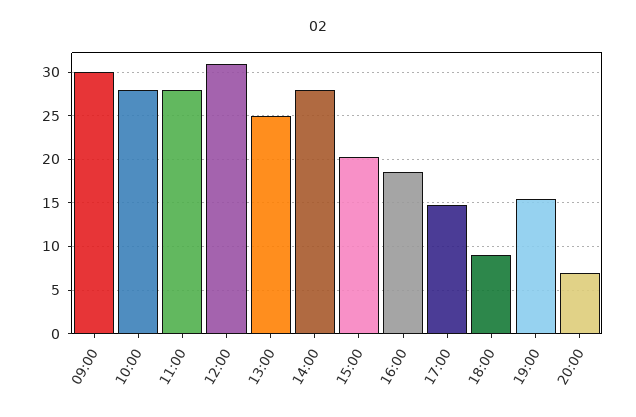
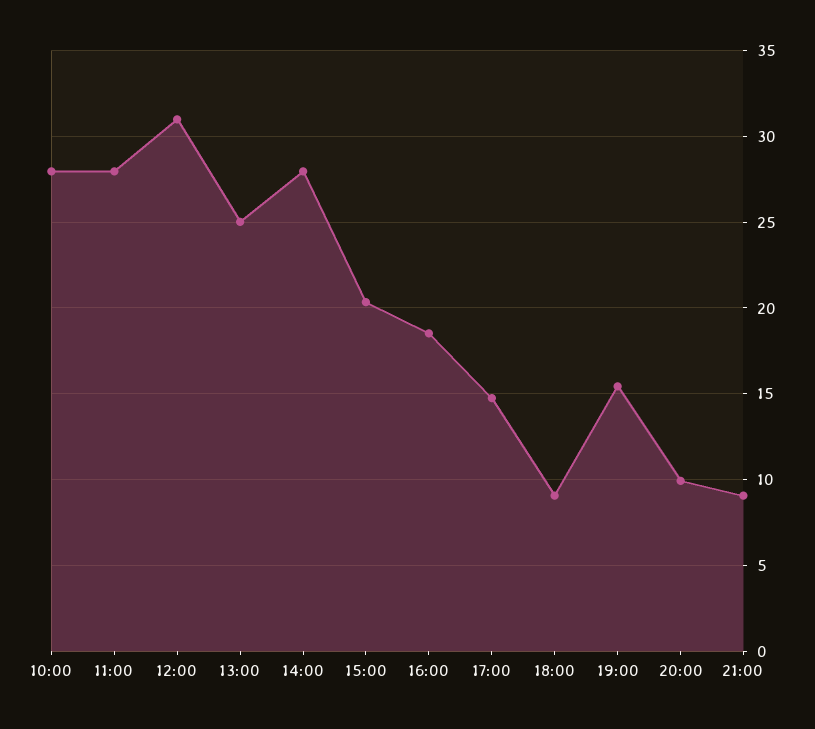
09:00: 30 -> none
20:00: 7 -> 10
21:00: none -> 9

